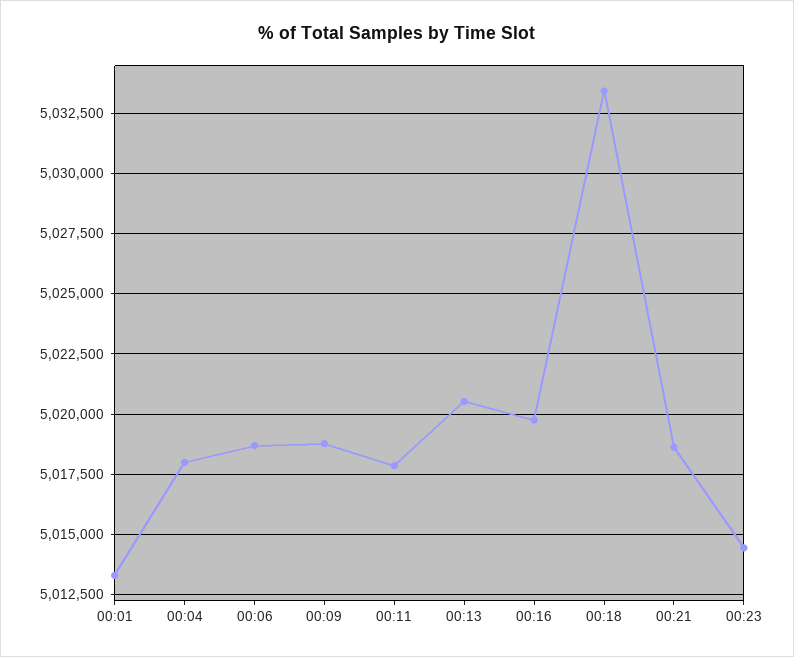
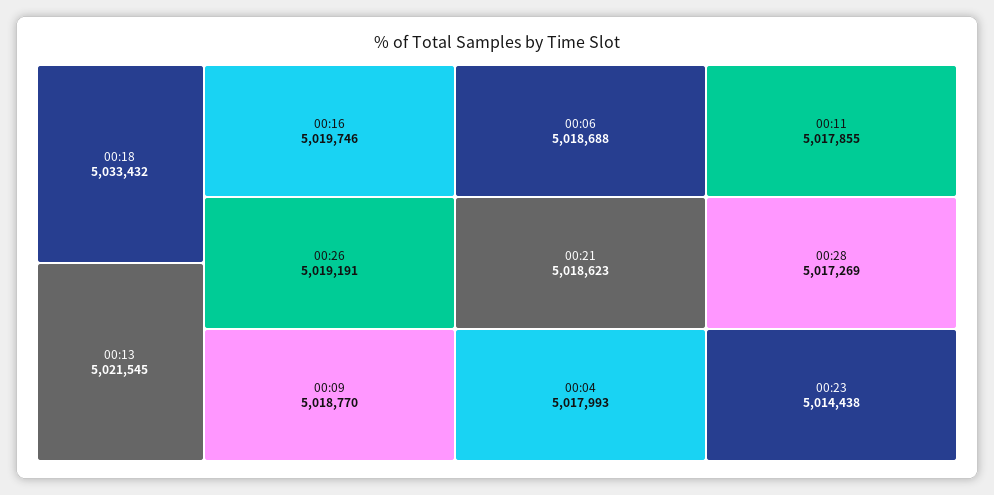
00:01: 5013250 -> none
00:13: 5020500 -> 5021545
00:26: none -> 5019191
00:28: none -> 5017269

